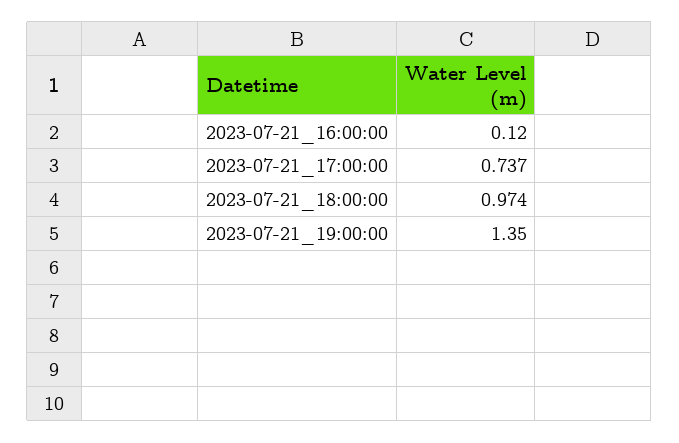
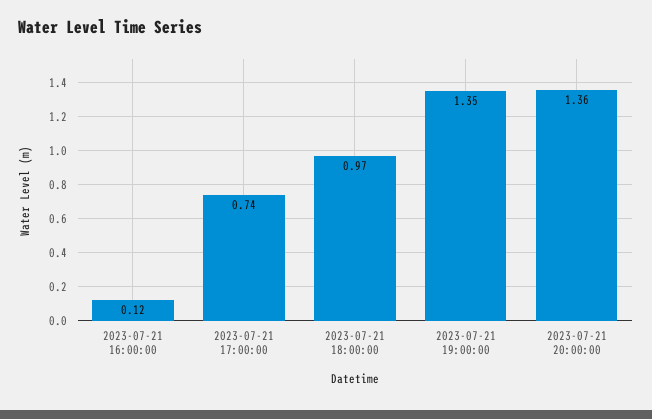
2023-07-21 20:00:00: none -> 1.36

